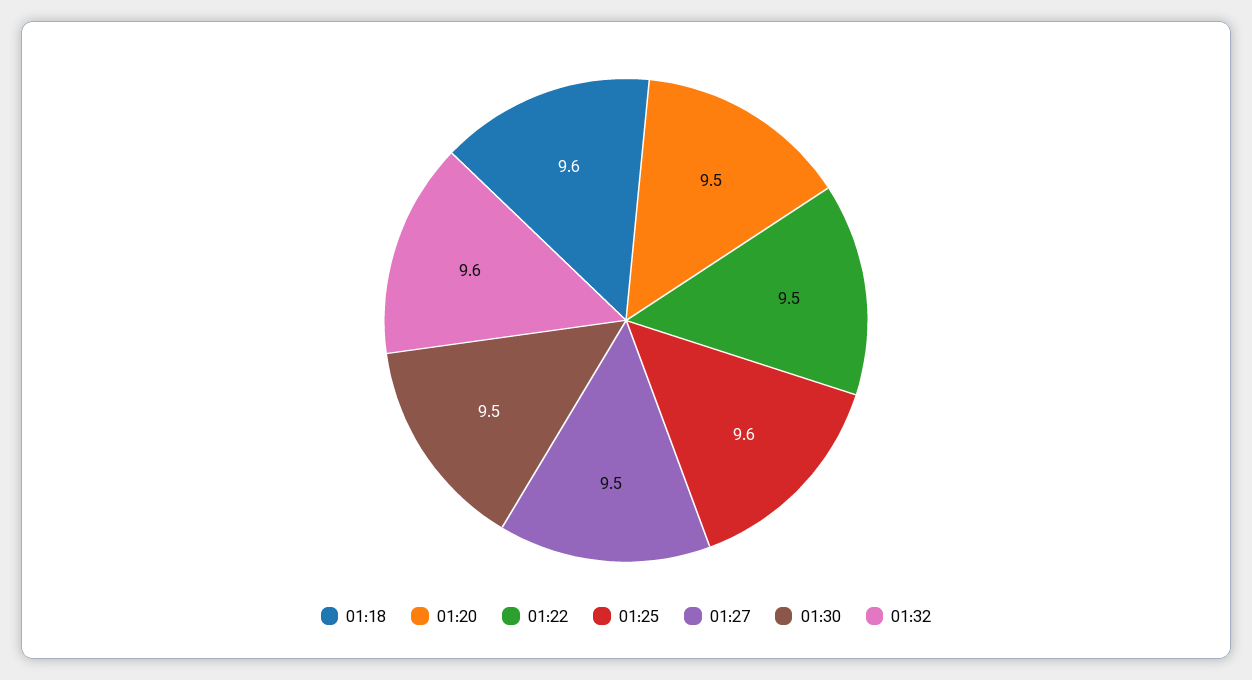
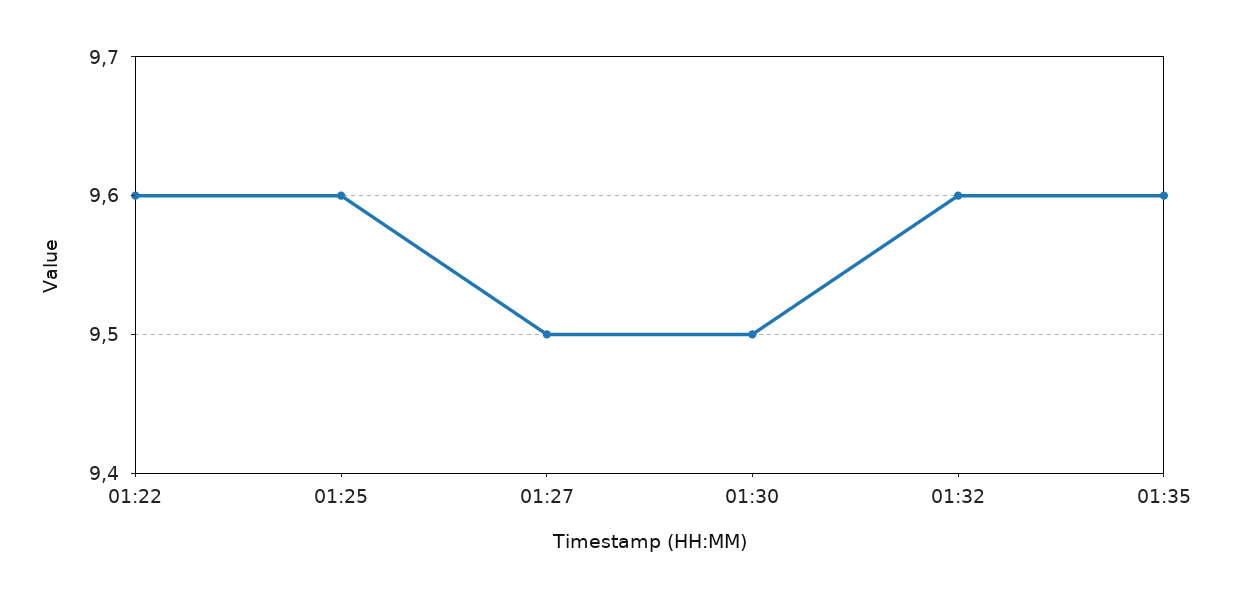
01:18: 9.6 -> none
01:20: 9.5 -> none
01:22: 9.5 -> 9.6
01:35: none -> 9.6

